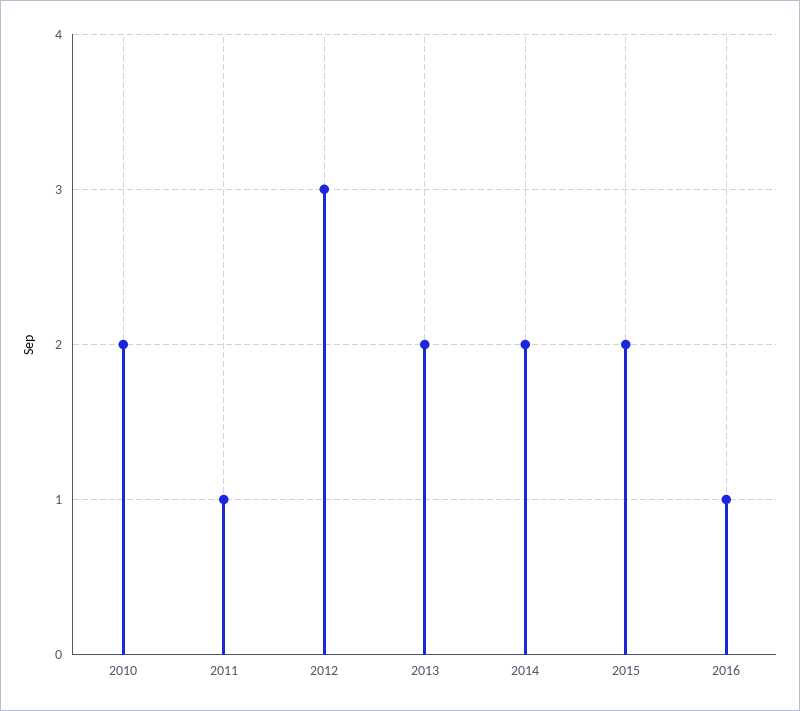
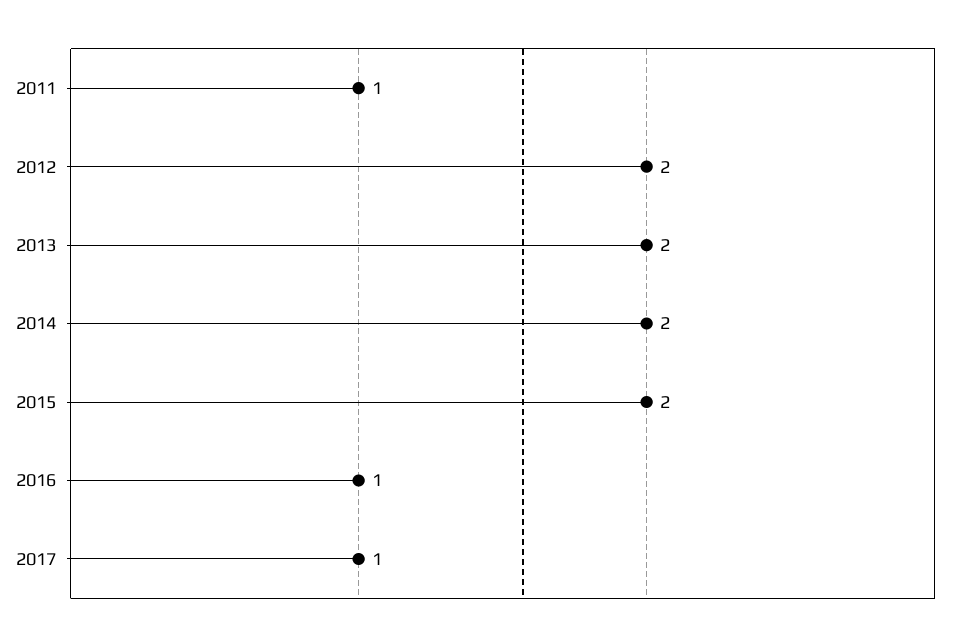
2010: 2 -> none
2012: 3 -> 2
2017: none -> 1

